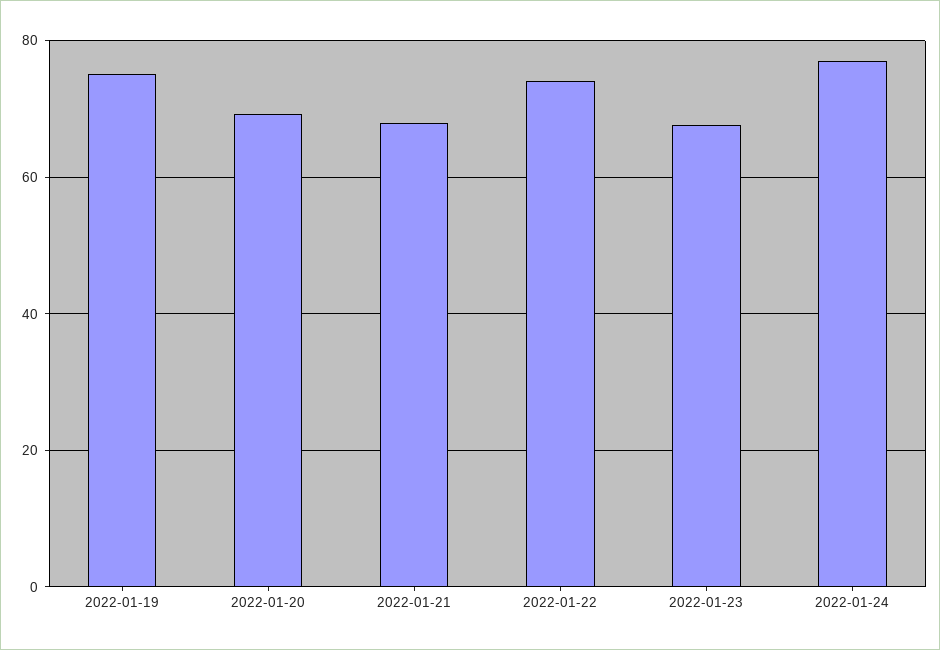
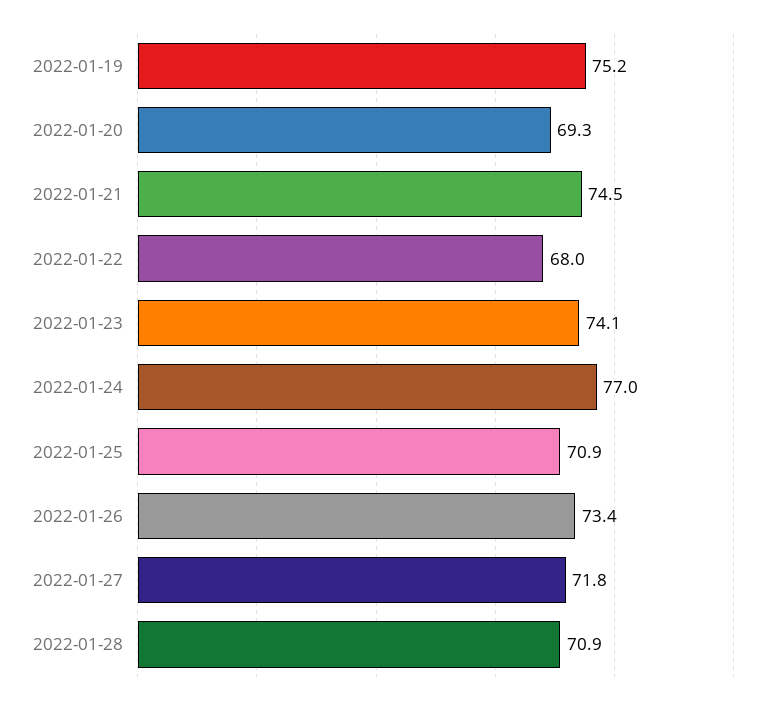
2022-01-21: 68 -> 74.5
2022-01-22: 74 -> 68
2022-01-23: 68 -> 74.1
2022-01-25: none -> 70.9
2022-01-26: none -> 73.4
2022-01-27: none -> 71.8
2022-01-28: none -> 70.9

